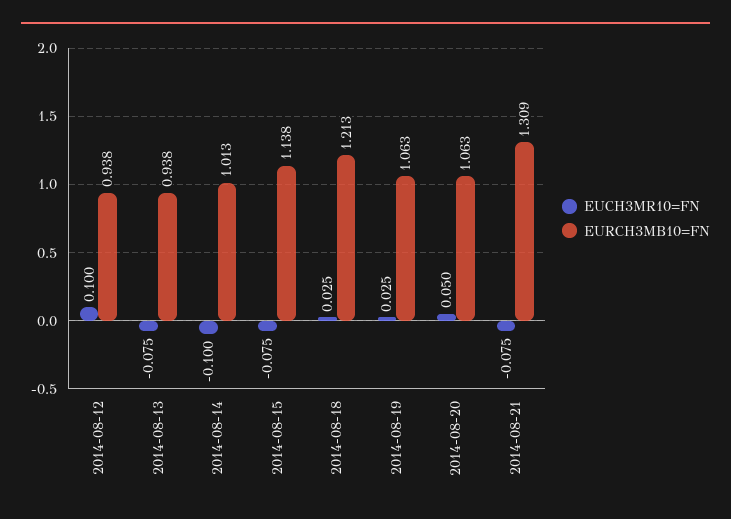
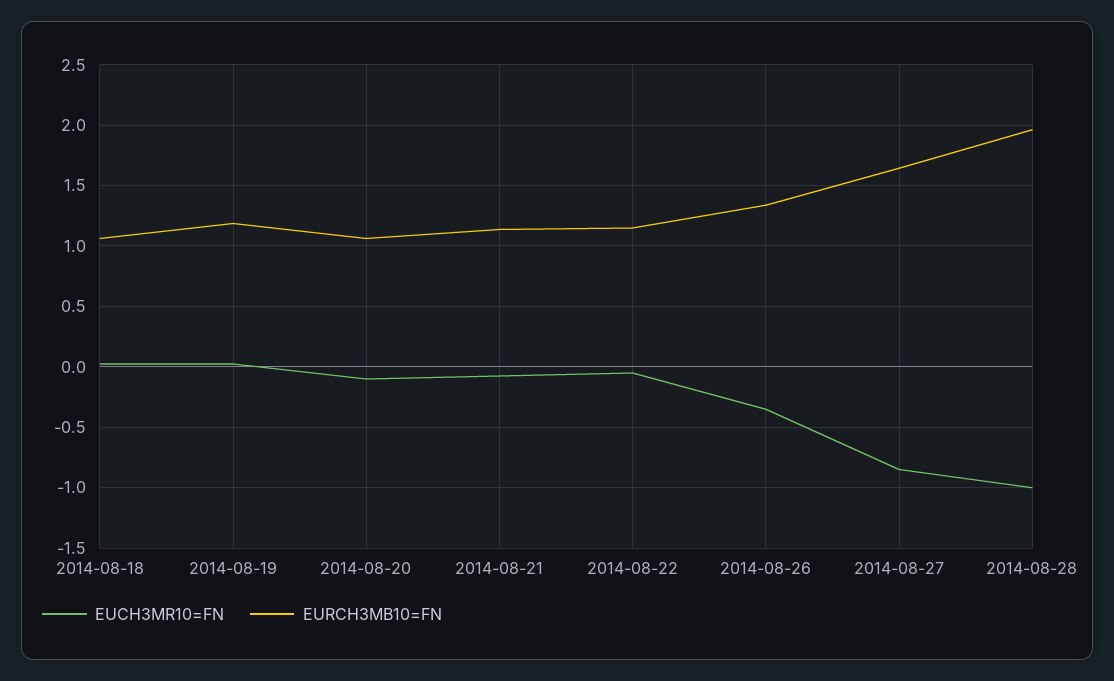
EUCH3MR10=FN, 2014-08-12: 0.1 -> none
EURCH3MB10=FN, 2014-08-12: 0.938 -> none
EUCH3MR10=FN, 2014-08-13: -0.075 -> none
EURCH3MB10=FN, 2014-08-13: 0.938 -> none
EUCH3MR10=FN, 2014-08-14: -0.1 -> none
EURCH3MB10=FN, 2014-08-14: 1.013 -> none
EUCH3MR10=FN, 2014-08-15: -0.075 -> none
EURCH3MB10=FN, 2014-08-15: 1.138 -> none
EURCH3MB10=FN, 2014-08-18: 1.213 -> 1.05
EURCH3MB10=FN, 2014-08-19: 1.063 -> 1.2
EUCH3MR10=FN, 2014-08-20: 0.05 -> -0.1
EURCH3MB10=FN, 2014-08-21: 1.309 -> 1.15
EUCH3MR10=FN, 2014-08-22: none -> -0.05
EURCH3MB10=FN, 2014-08-22: none -> 1.15
EUCH3MR10=FN, 2014-08-26: none -> -0.35
EURCH3MB10=FN, 2014-08-26: none -> 1.35
EUCH3MR10=FN, 2014-08-27: none -> -0.85
EURCH3MB10=FN, 2014-08-27: none -> 1.65
EUCH3MR10=FN, 2014-08-28: none -> -1
EURCH3MB10=FN, 2014-08-28: none -> 1.95

